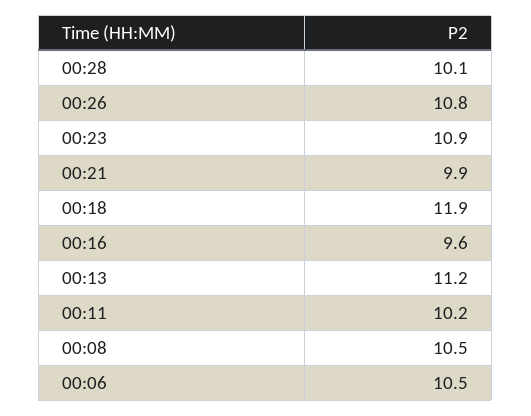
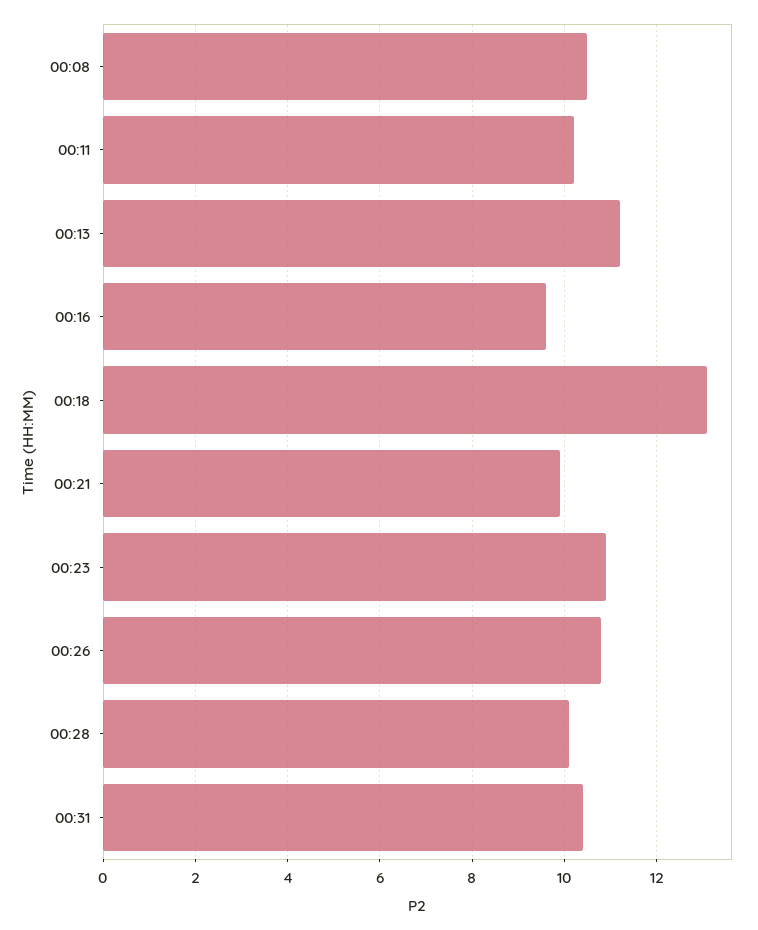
00:18: 11.9 -> 13
00:06: 10.5 -> none
00:31: none -> 10.5

